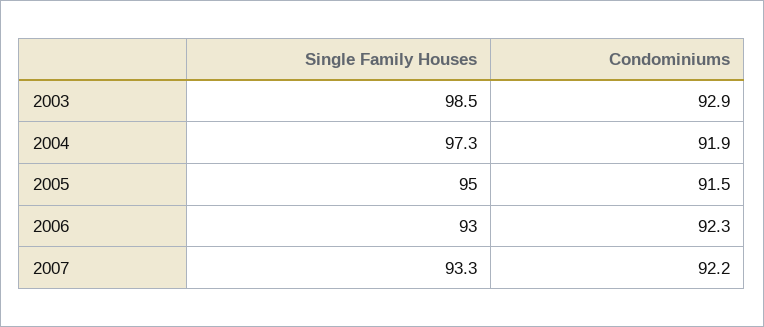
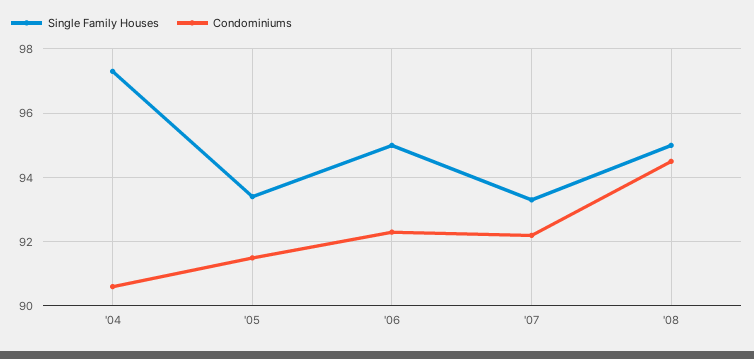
Single Family Houses, 2003: 98.5 -> none
Condominiums, 2003: 92.9 -> none
Condominiums, 2004: 91.9 -> 90.5
Single Family Houses, 2005: 95 -> 93.5
Single Family Houses, 2006: 93 -> 95
Single Family Houses, '08: none -> 95
Condominiums, '08: none -> 94.5

